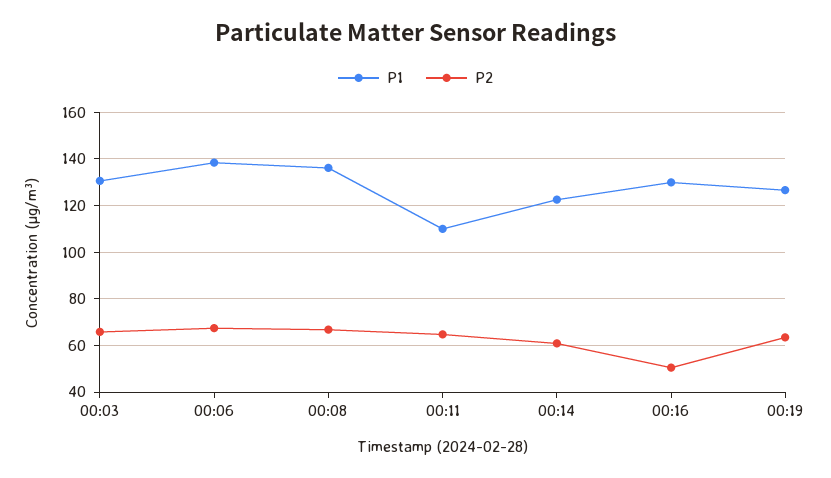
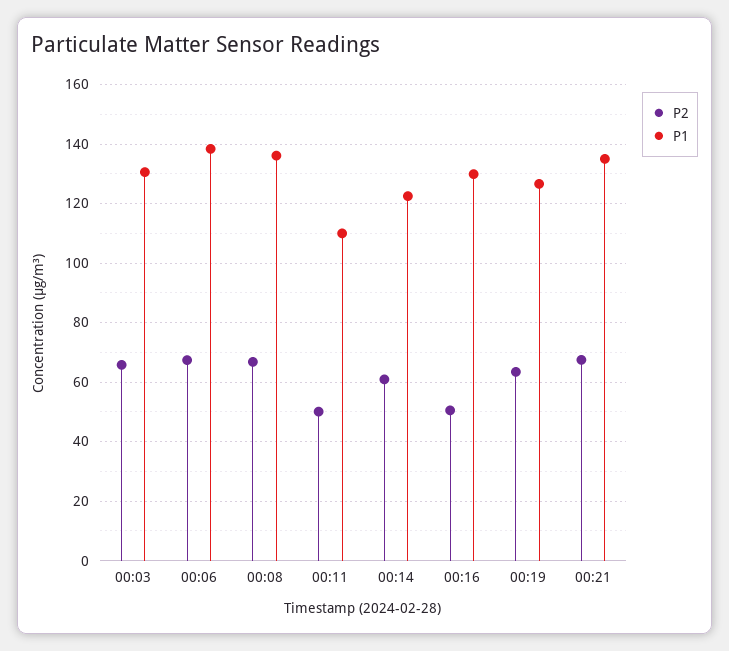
P2, 00:11: 65 -> 50
P2, 00:21: none -> 67.5
P1, 00:21: none -> 135

